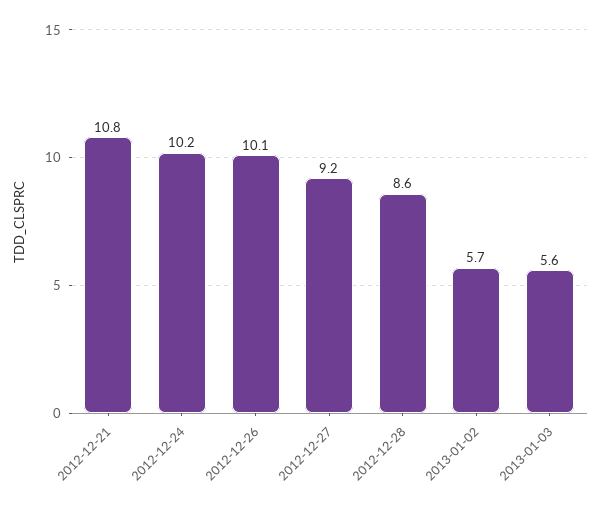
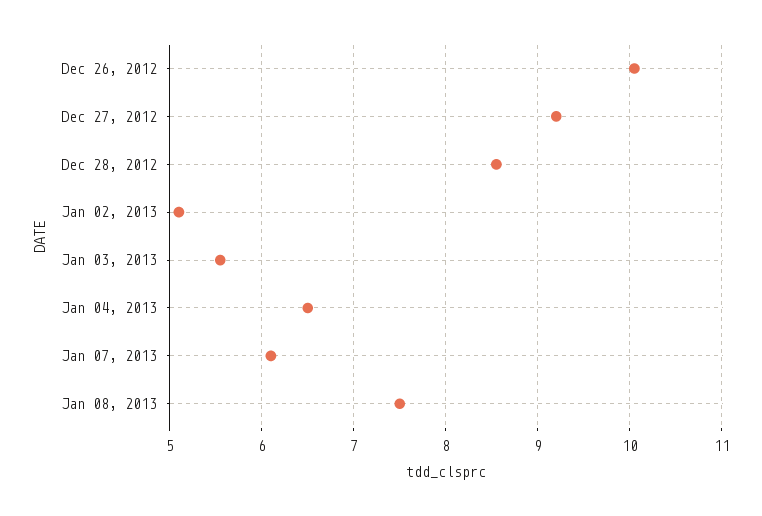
2012-12-21: 10.8 -> none
2012-12-24: 10.2 -> none
2013-01-02: 5.7 -> 5.1
Jan 04, 2013: none -> 6.5
Jan 07, 2013: none -> 6.1
Jan 08, 2013: none -> 7.5

